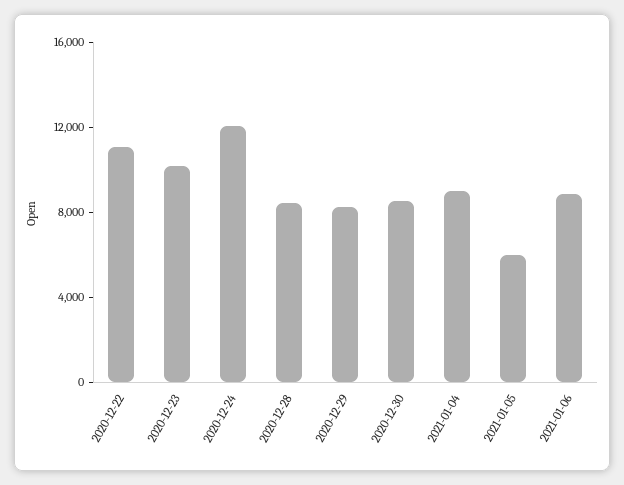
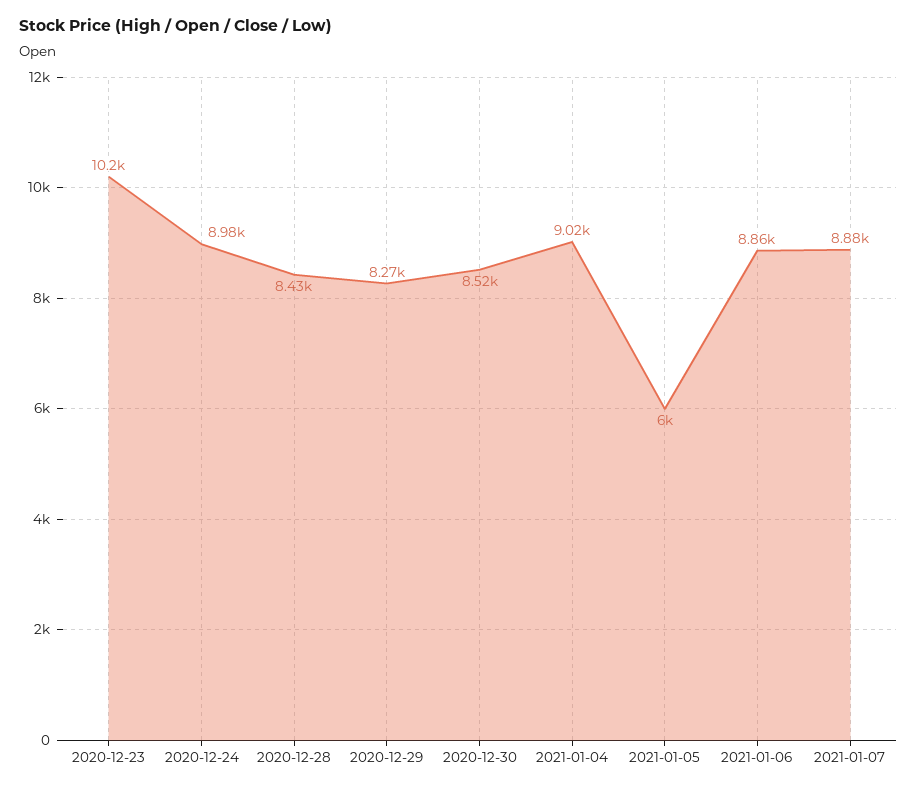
2020-12-22: 11000 -> none
2020-12-24: 12000 -> 8980
2021-01-07: none -> 8880

